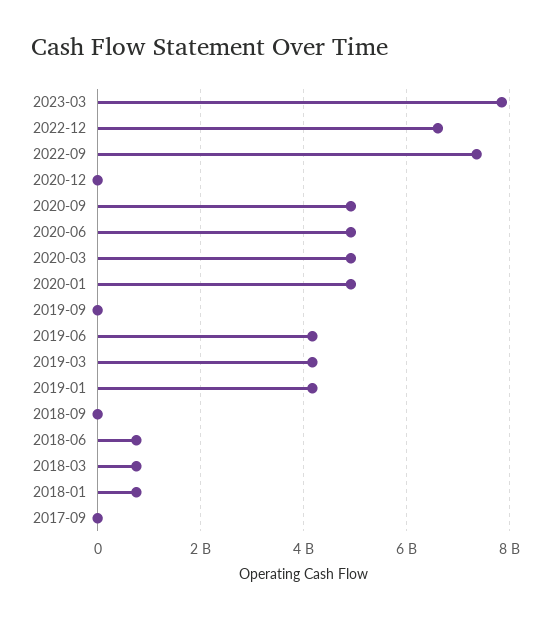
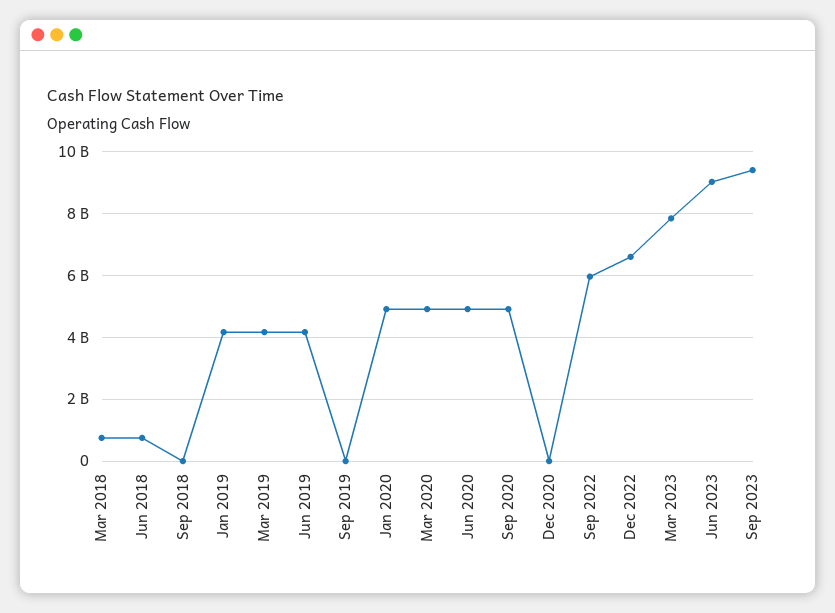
2022-09: 7400000000 -> 6000000000
2018-01: 800000000 -> none
2017-09: 0 -> none
Jun 2023: none -> 9000000000
Sep 2023: none -> 9400000000

